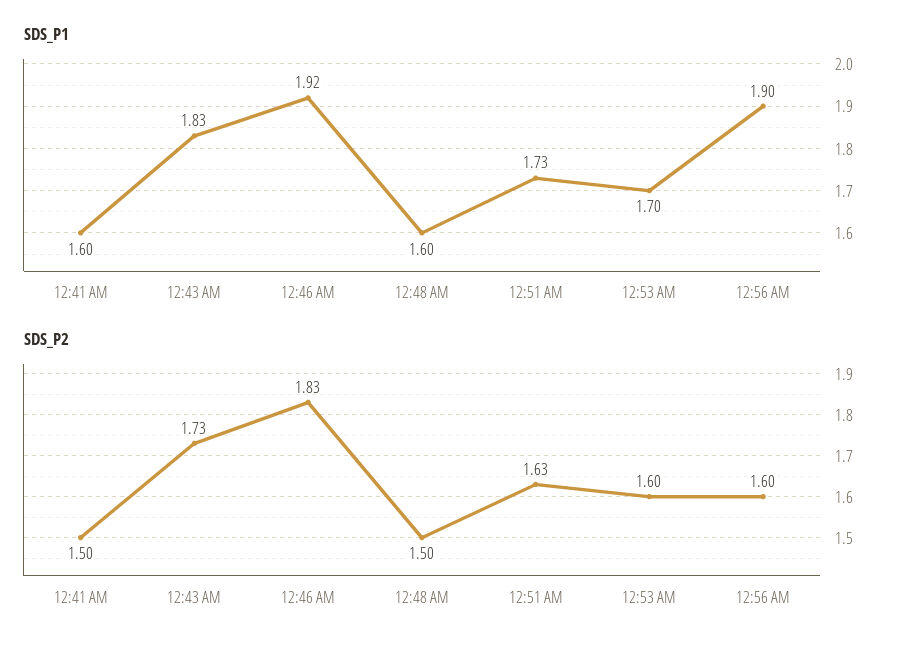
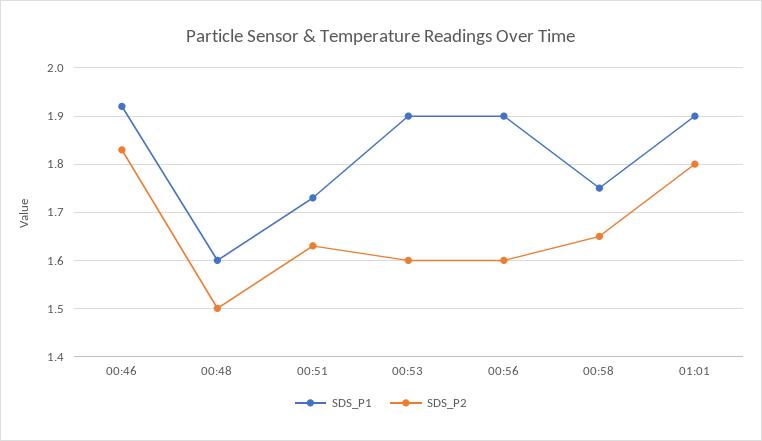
SDS_P1, 12:41 AM: 1.6 -> none
SDS_P1, 12:43 AM: 1.83 -> none
SDS_P1, 12:53 AM: 1.7 -> 1.9
SDS_P2, 12:41 AM: 1.5 -> none
SDS_P2, 12:43 AM: 1.73 -> none
SDS_P1, 00:58: none -> 1.75
SDS_P2, 00:58: none -> 1.65
SDS_P1, 01:01: none -> 1.9
SDS_P2, 01:01: none -> 1.8

